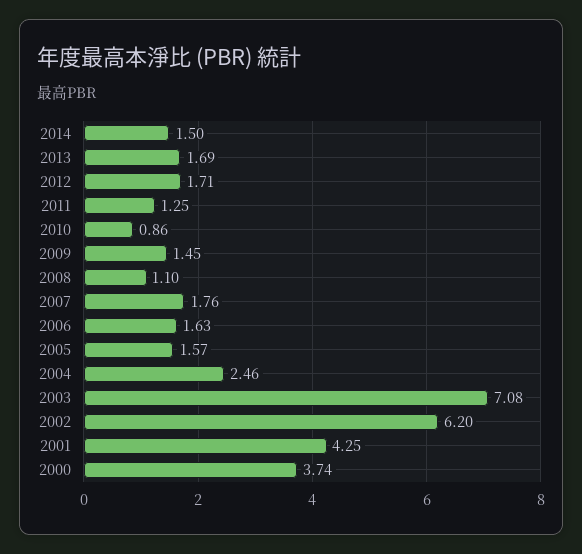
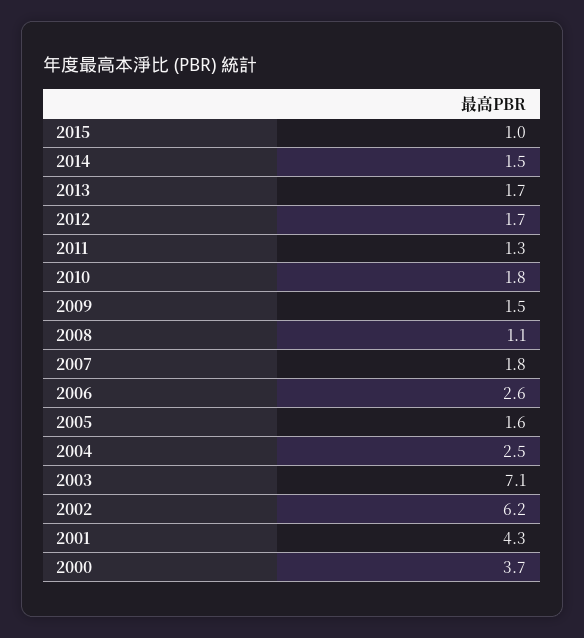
2010: 0.86 -> 1.8
2006: 1.63 -> 2.6
2015: none -> 1

